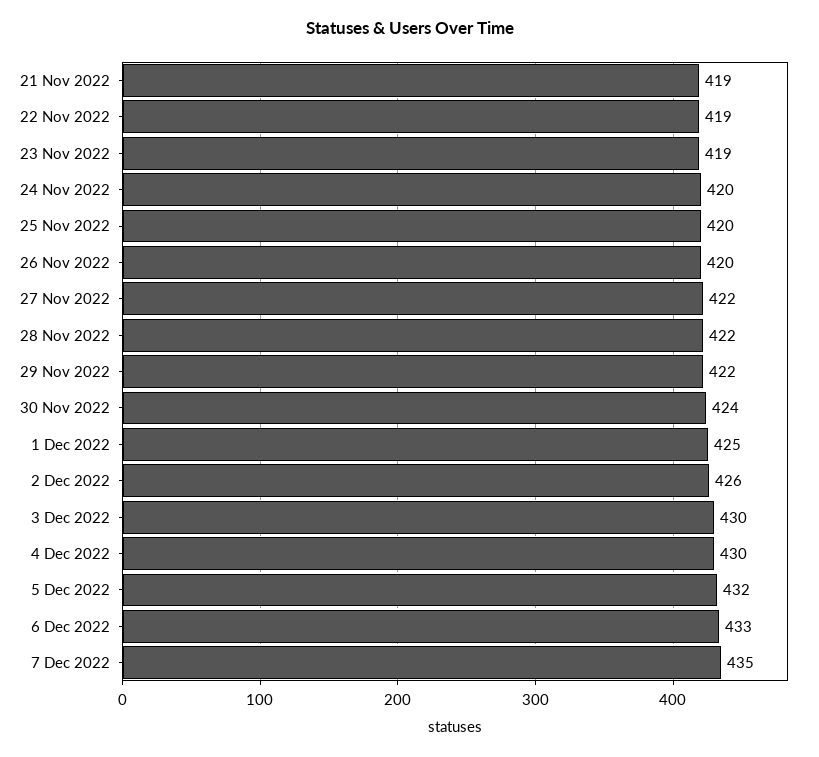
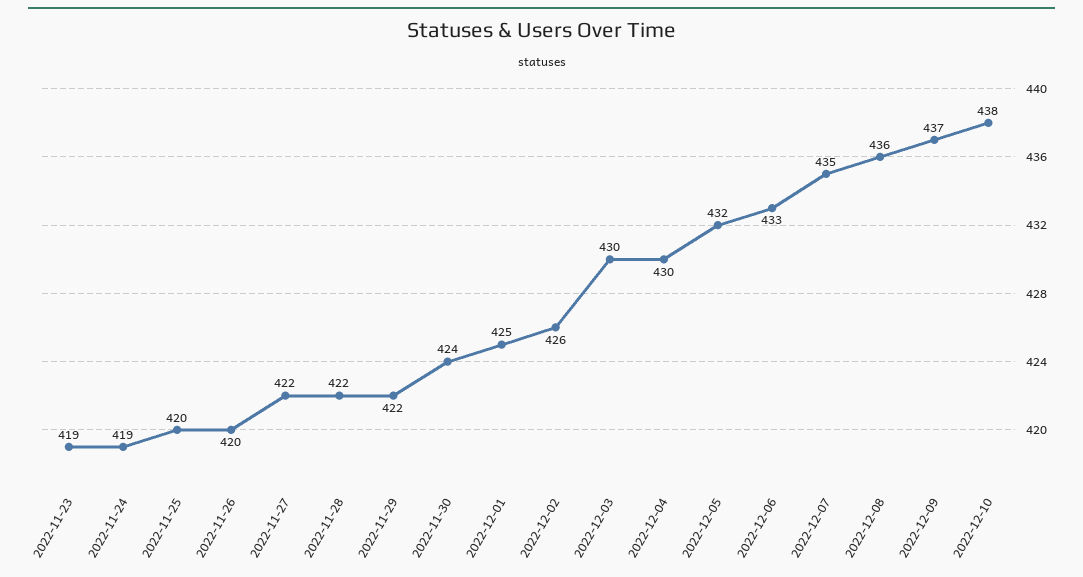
21 Nov 2022: 419 -> none
22 Nov 2022: 419 -> none
24 Nov 2022: 420 -> 419
2022-12-08: none -> 436
2022-12-09: none -> 437
2022-12-10: none -> 438

